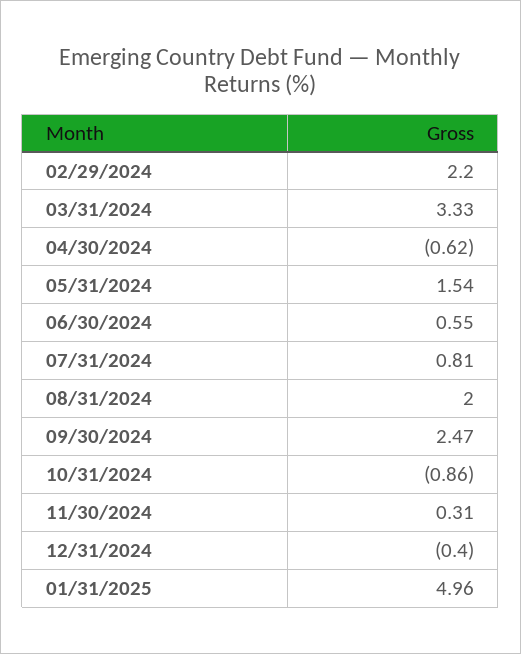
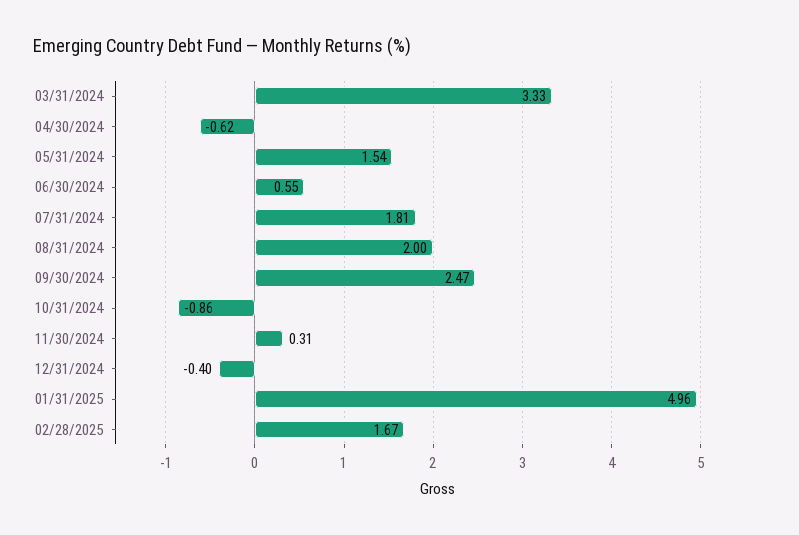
02/29/2024: 2.2 -> none
07/31/2024: 0.81 -> 1.81
02/28/2025: none -> 1.67

